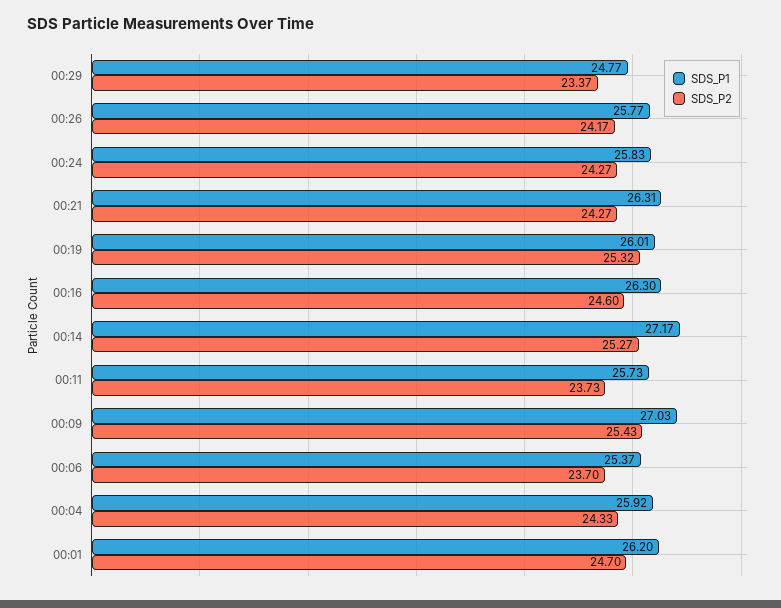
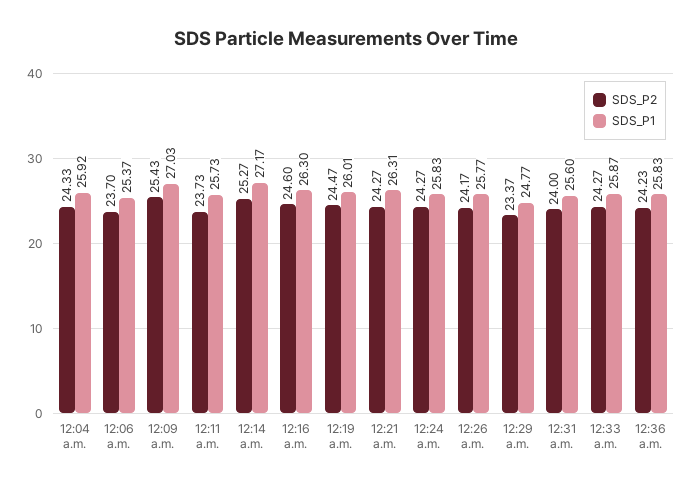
SDS_P2, 00:19: 25.32 -> 24.47
SDS_P1, 00:01: 26.2 -> none
SDS_P2, 00:01: 24.7 -> none
SDS_P2, 12:31 a.m.: none -> 24
SDS_P1, 12:31 a.m.: none -> 25.6
SDS_P2, 12:33 a.m.: none -> 24.27
SDS_P1, 12:33 a.m.: none -> 25.87
SDS_P2, 12:36 a.m.: none -> 24.23
SDS_P1, 12:36 a.m.: none -> 25.83

